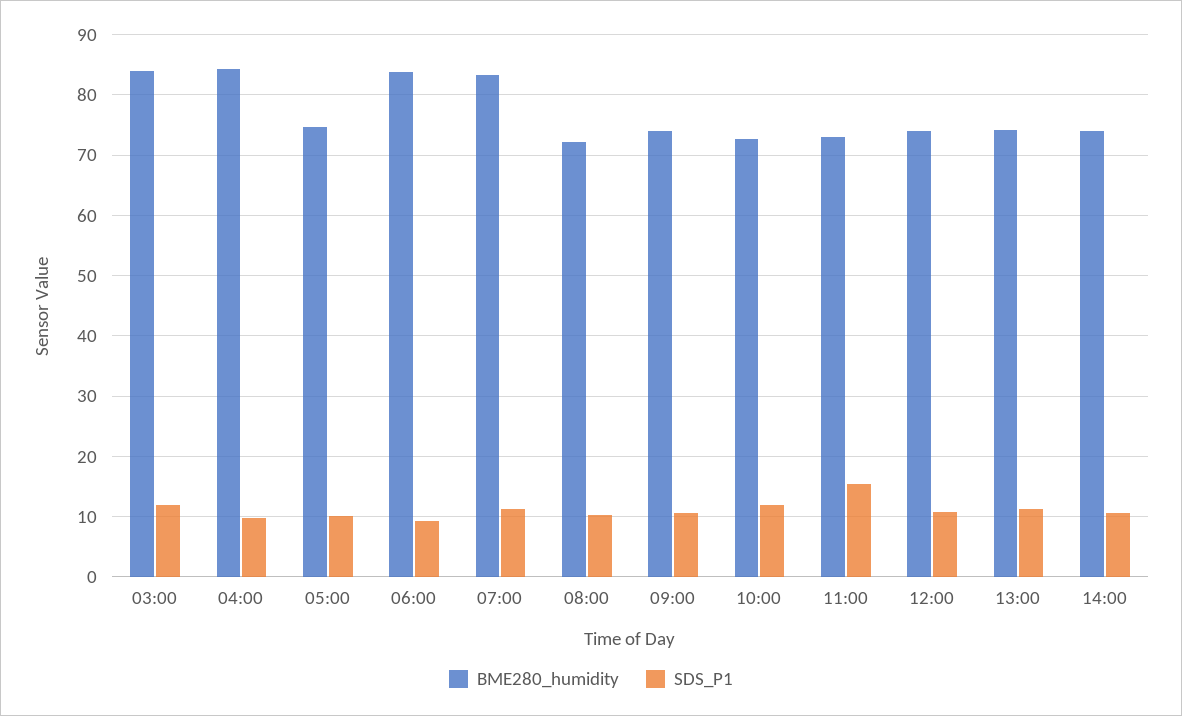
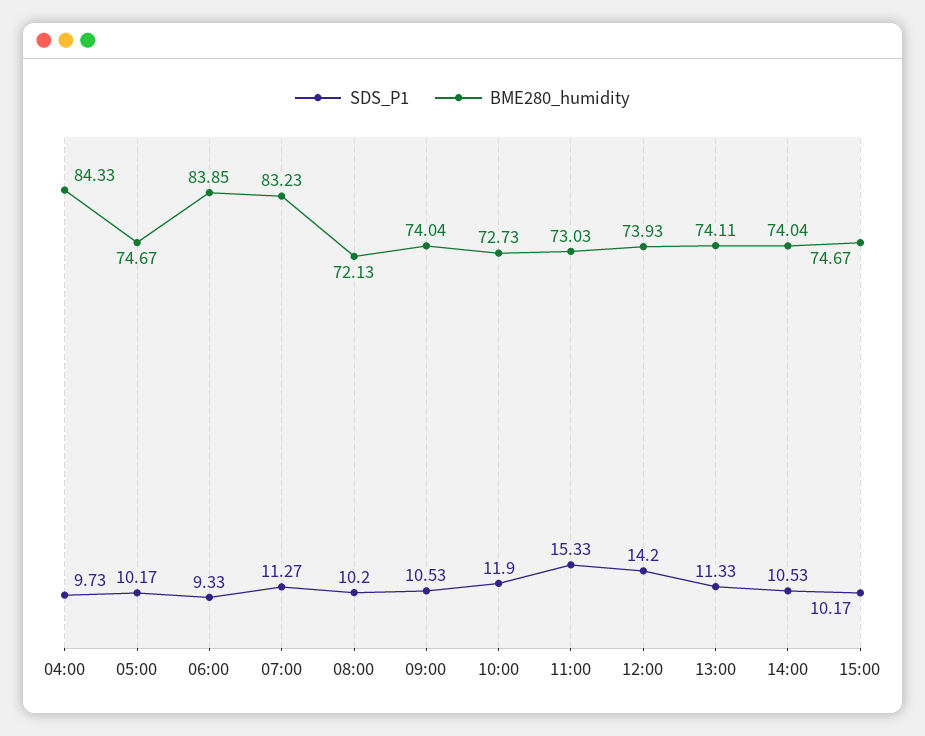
BME280_humidity, 03:00: 84 -> none
SDS_P1, 03:00: 12 -> none
SDS_P1, 12:00: 11 -> 14.2
SDS_P1, 15:00: none -> 10.17
BME280_humidity, 15:00: none -> 74.67

